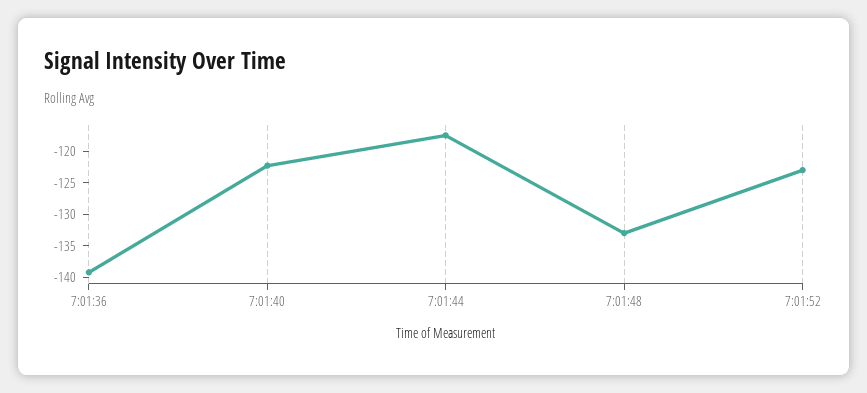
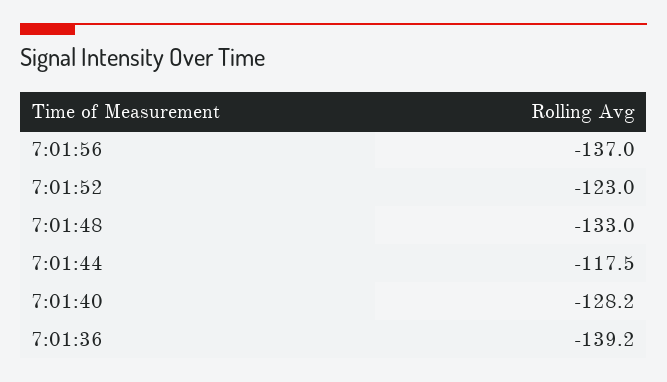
7:01:40: -122.5 -> -128.2
7:01:56: none -> -137

